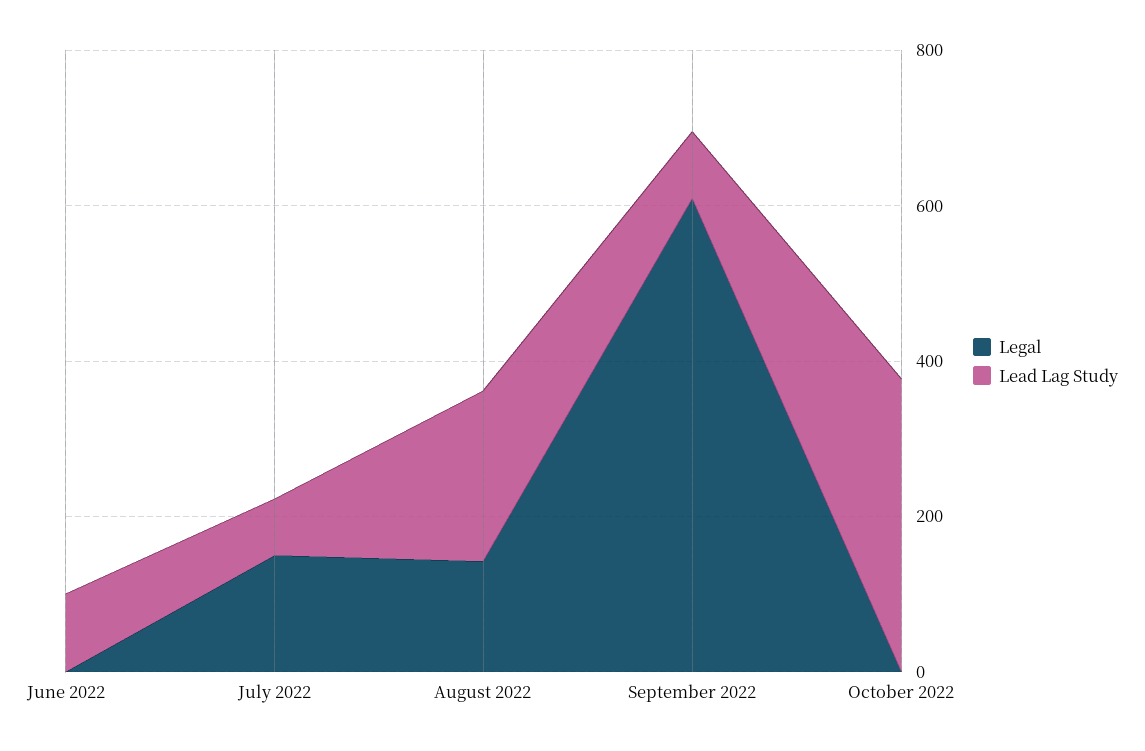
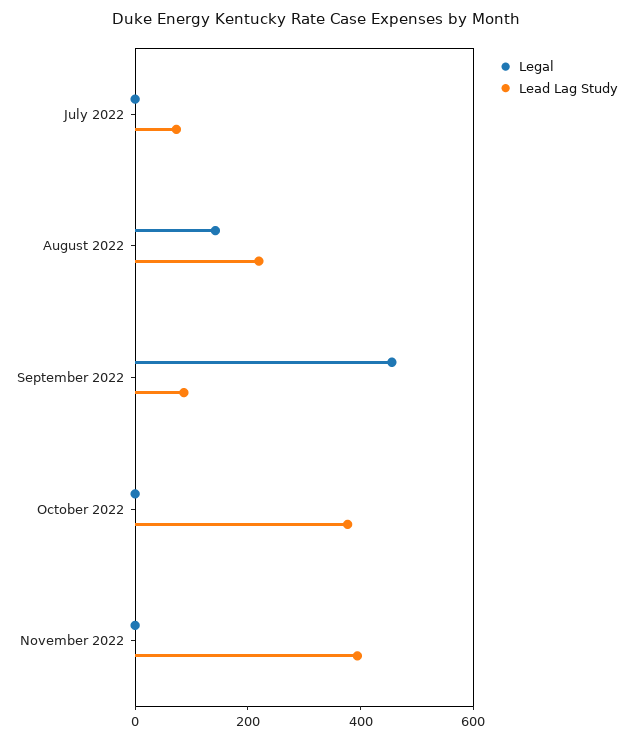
Legal, June 2022: 0 -> none
Lead Lag Study, June 2022: 100 -> none
Legal, July 2022: 150 -> 0
Legal, September 2022: 600 -> 450
Legal, November 2022: none -> 0
Lead Lag Study, November 2022: none -> 400

